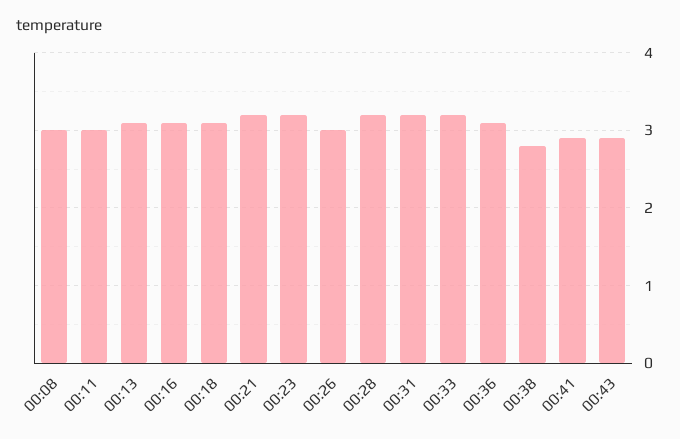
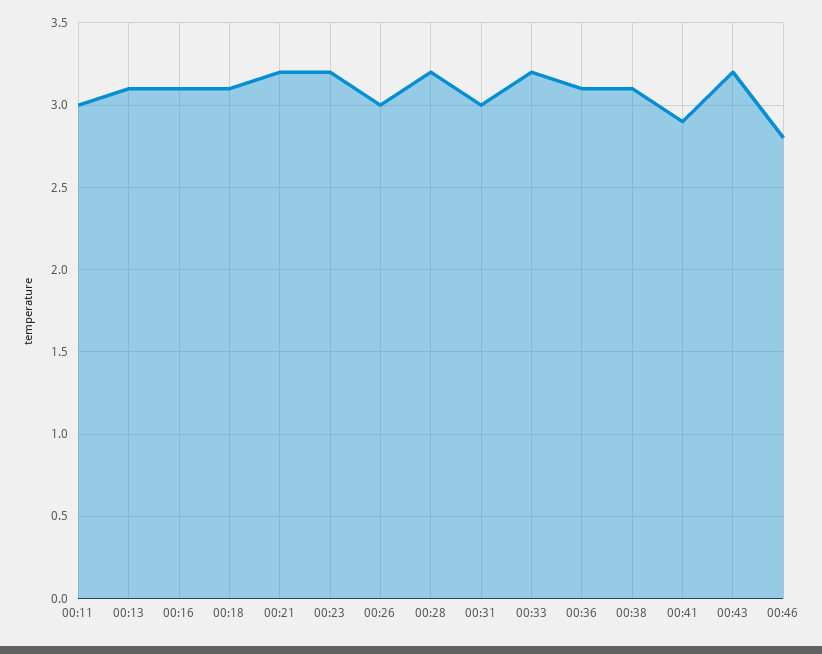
00:08: 3 -> none
00:31: 3.2 -> 3
00:38: 2.8 -> 3.1
00:43: 2.9 -> 3.2
00:46: none -> 2.8

